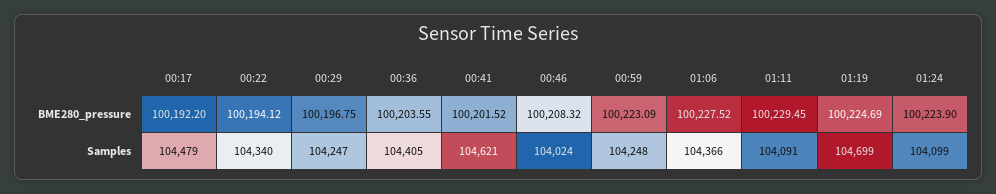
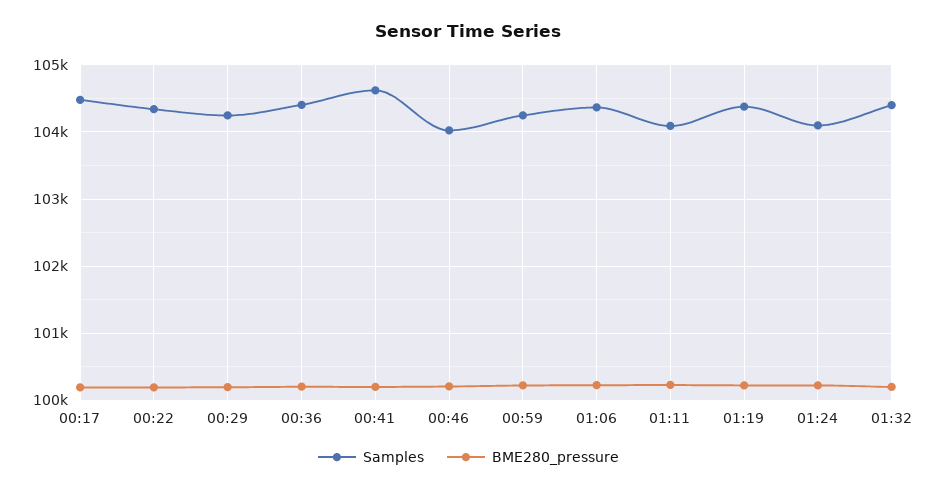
Samples, 01:19: 104699 -> 104400
Samples, 01:32: none -> 104400
BME280_pressure, 01:32: none -> 100200

